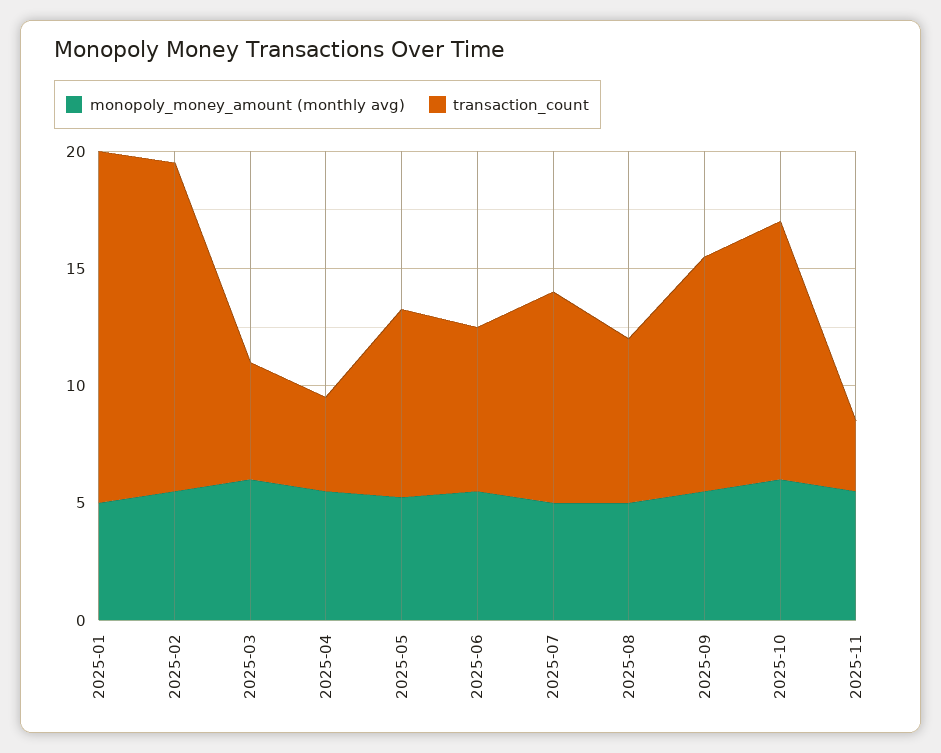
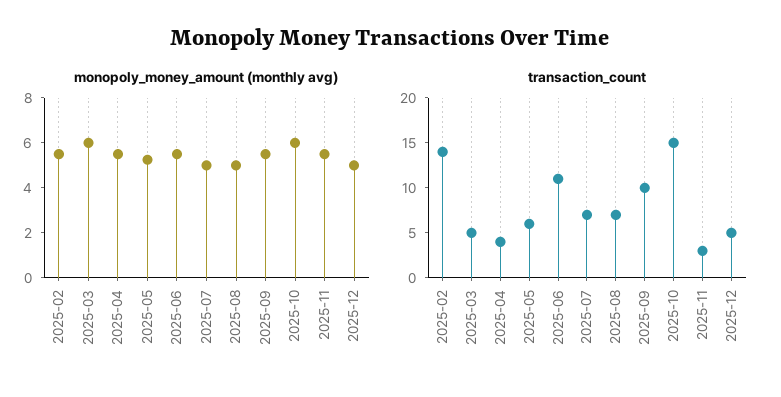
monopoly_money_amount (monthly avg), 2025-01: 5 -> none
transaction_count, 2025-01: 15 -> none
transaction_count, 2025-05: 8 -> 6
transaction_count, 2025-06: 7 -> 11
transaction_count, 2025-07: 9 -> 7
transaction_count, 2025-10: 11 -> 15
monopoly_money_amount (monthly avg), 2025-12: none -> 5
transaction_count, 2025-12: none -> 5

